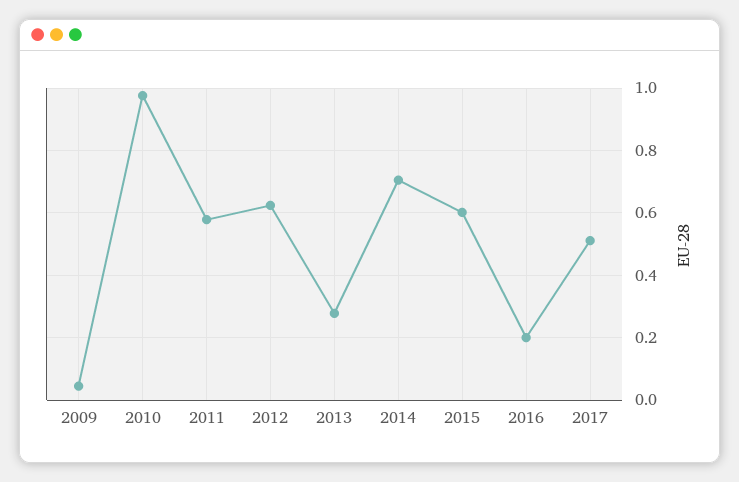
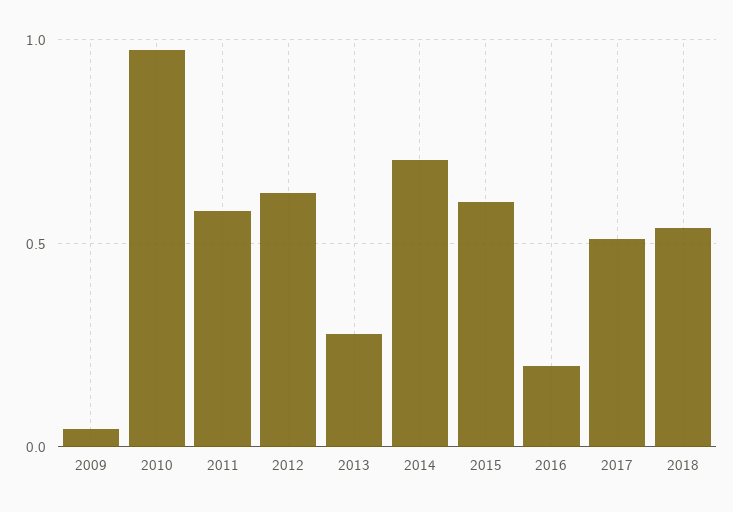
2018: none -> 0.55

